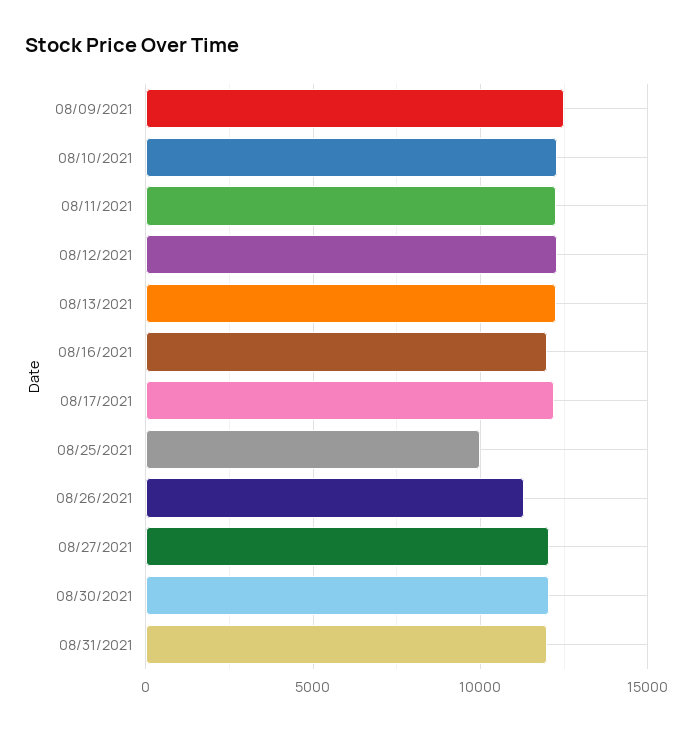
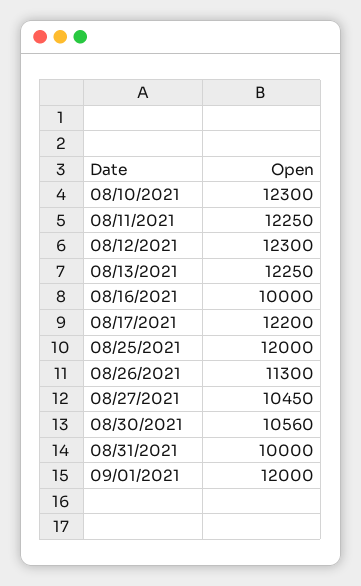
08/09/2021: 12500 -> none
08/16/2021: 12000 -> 10000
08/25/2021: 10000 -> 12000
08/27/2021: 12000 -> 10450
08/30/2021: 12000 -> 10560
08/31/2021: 12000 -> 10000
09/01/2021: none -> 12000

